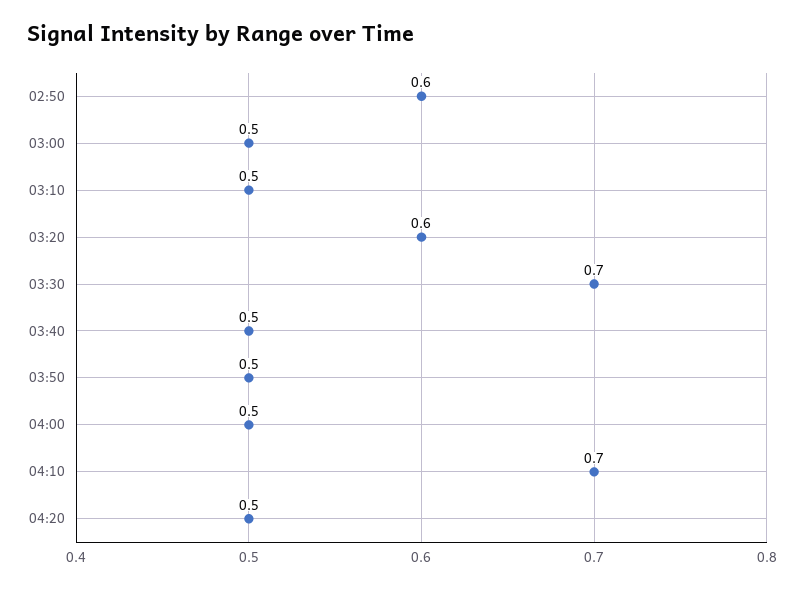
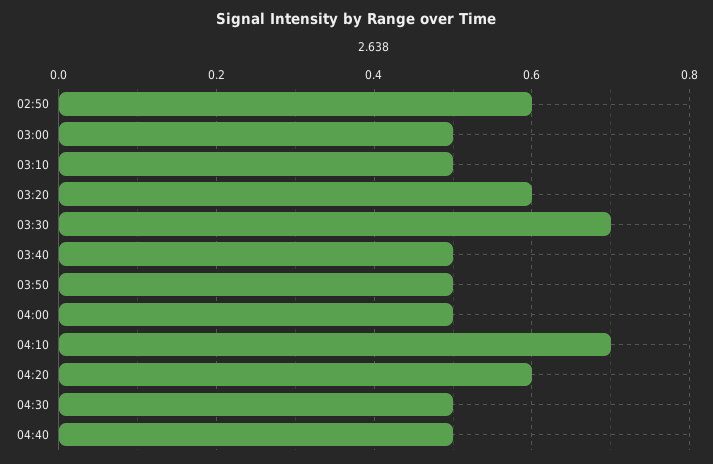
04:20: 0.5 -> 0.6
04:30: none -> 0.5
04:40: none -> 0.5

